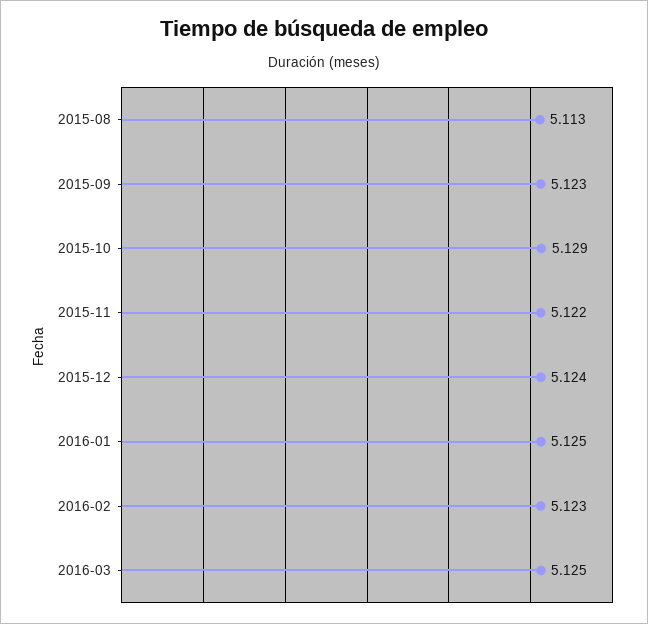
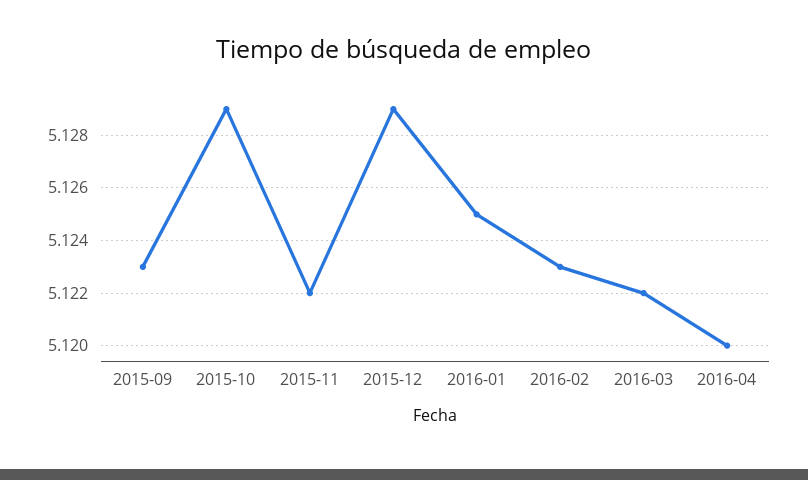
2015-08: 5.113 -> none
2015-12: 5.124 -> 5.129
2016-03: 5.125 -> 5.122
2016-04: none -> 5.12

